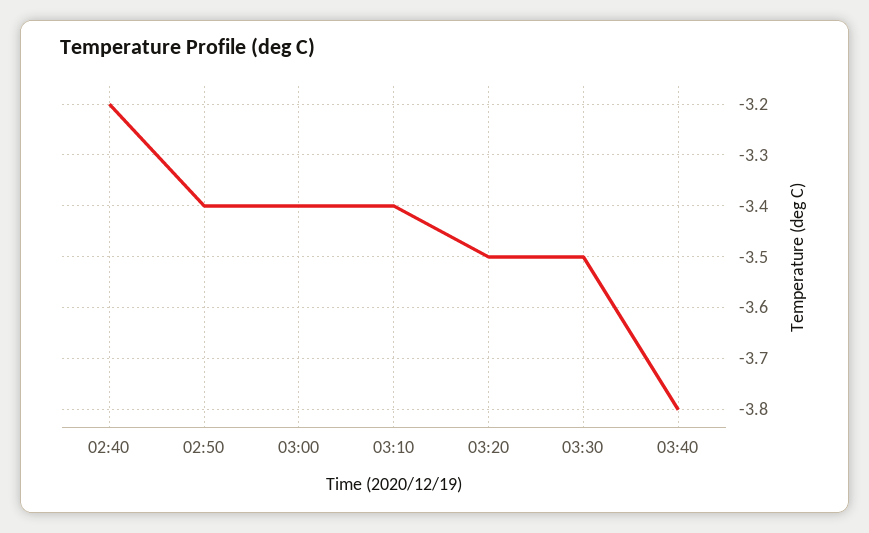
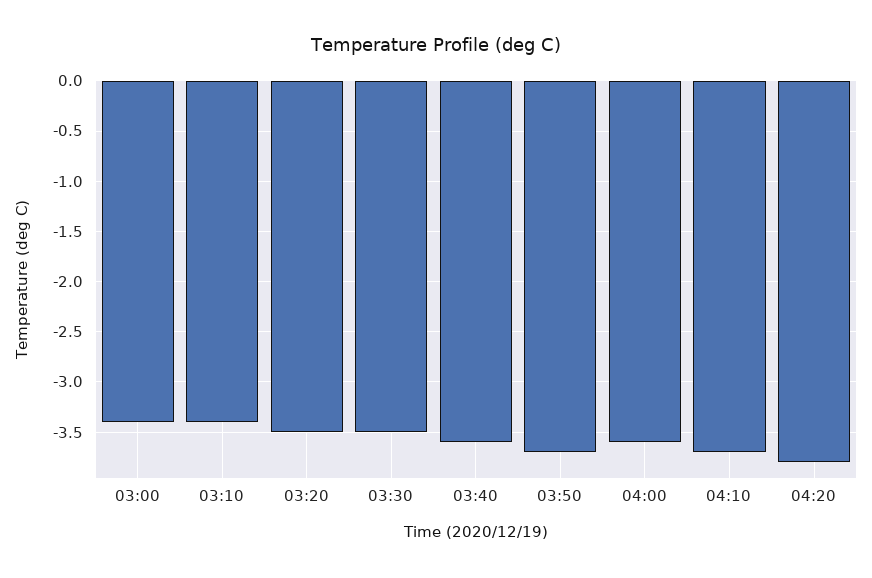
02:40: -3.2 -> none
02:50: -3.4 -> none
03:40: -3.8 -> -3.6
03:50: none -> -3.7
04:00: none -> -3.6
04:10: none -> -3.7
04:20: none -> -3.8

